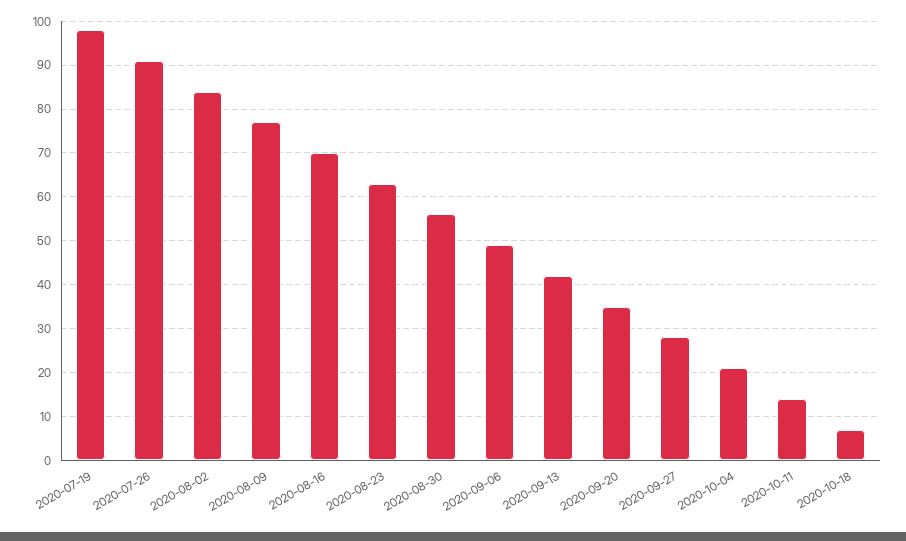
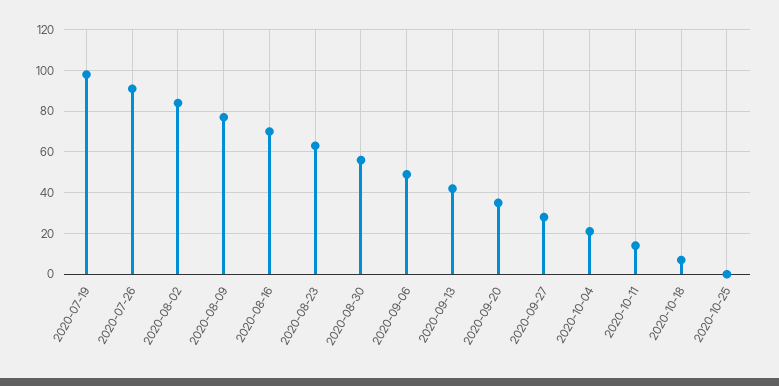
2020-10-25: none -> 0

